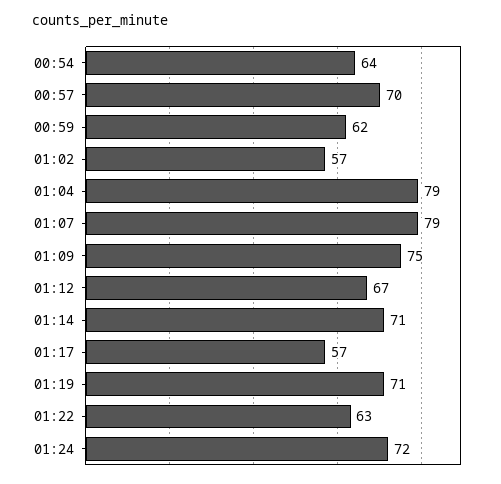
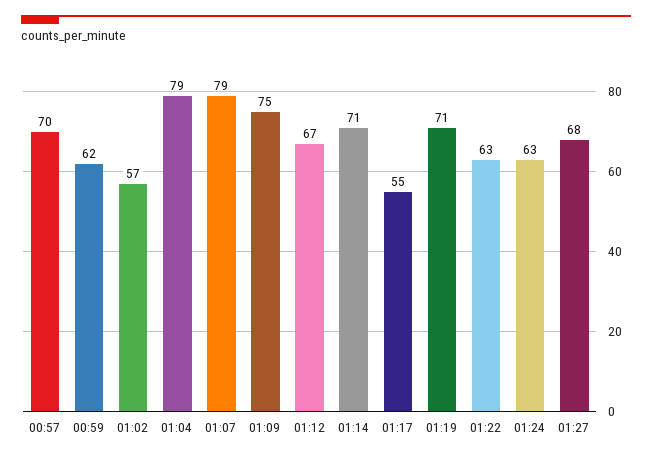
00:54: 64 -> none
01:17: 57 -> 55
01:24: 72 -> 63
01:27: none -> 68

